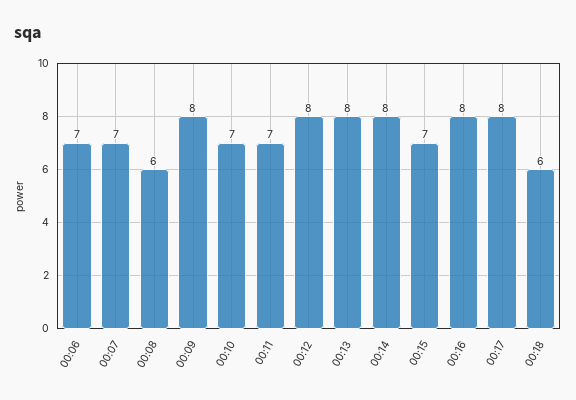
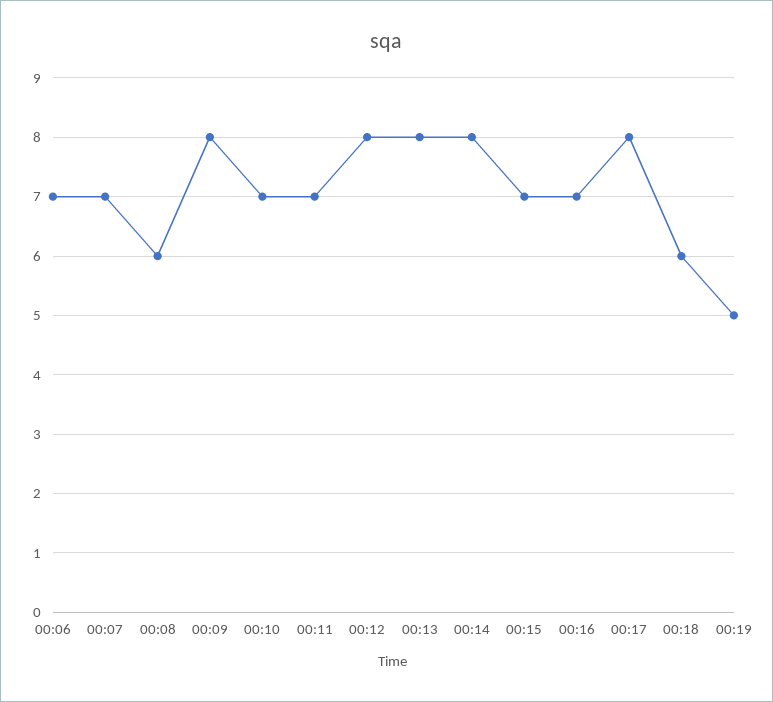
00:16: 8 -> 7
00:19: none -> 5

